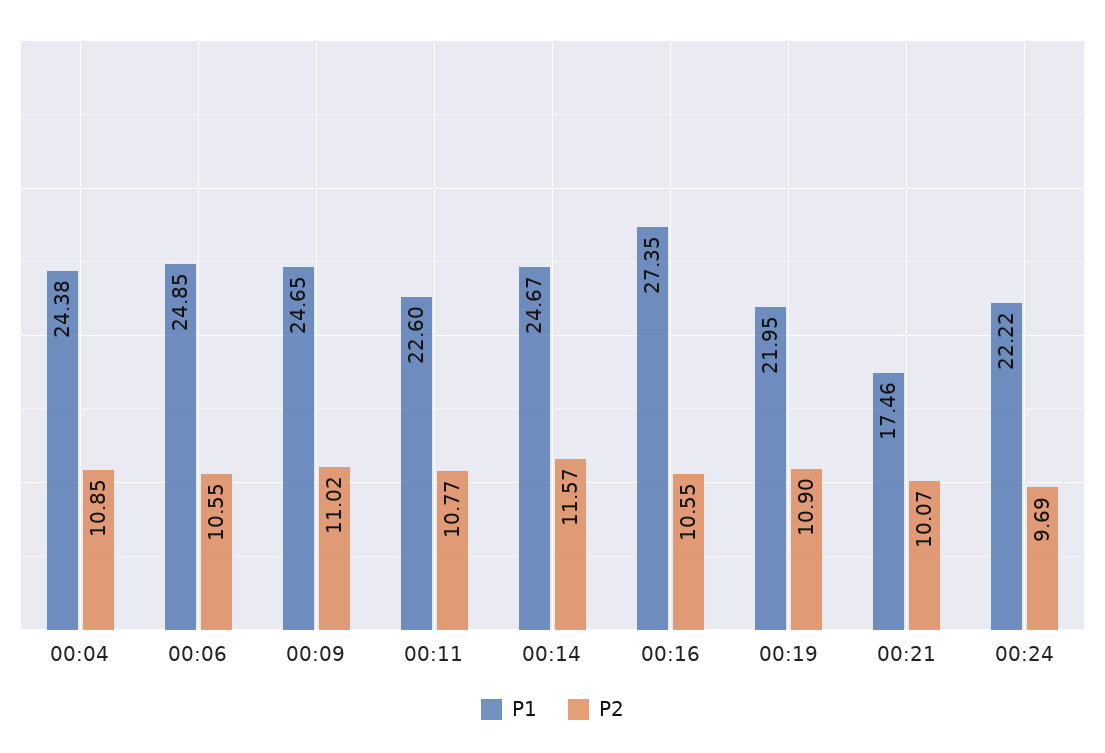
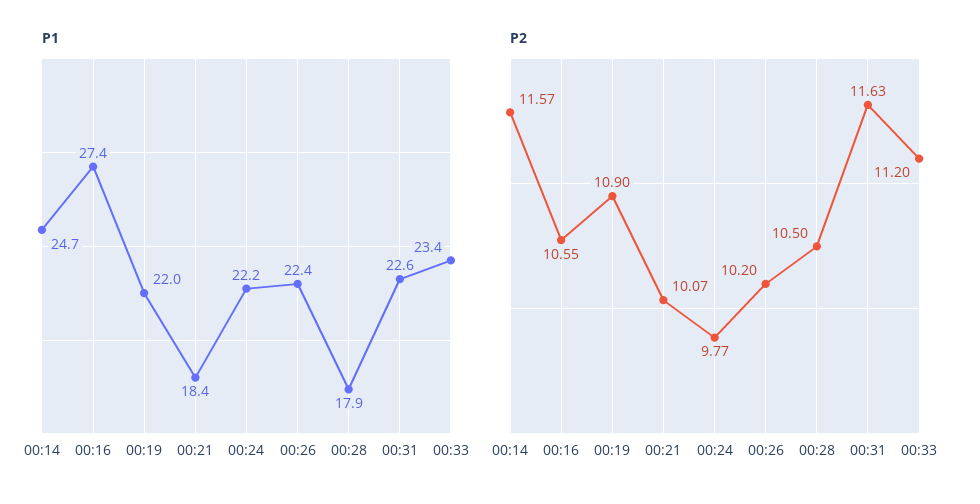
P1, 00:04: 24.38 -> none
P2, 00:04: 10.85 -> none
P1, 00:06: 24.85 -> none
P2, 00:06: 10.55 -> none
P1, 00:09: 24.65 -> none
P2, 00:09: 11.02 -> none
P1, 00:11: 22.6 -> none
P2, 00:11: 10.77 -> none
P1, 00:21: 17.46 -> 18.4
P2, 00:24: 9.69 -> 9.77
P1, 00:26: none -> 22.4
P1, 00:28: none -> 17.9
P1, 00:31: none -> 22.6
P1, 00:33: none -> 23.4
P2, 00:26: none -> 10.2
P2, 00:28: none -> 10.5
P2, 00:31: none -> 11.63
P2, 00:33: none -> 11.2

